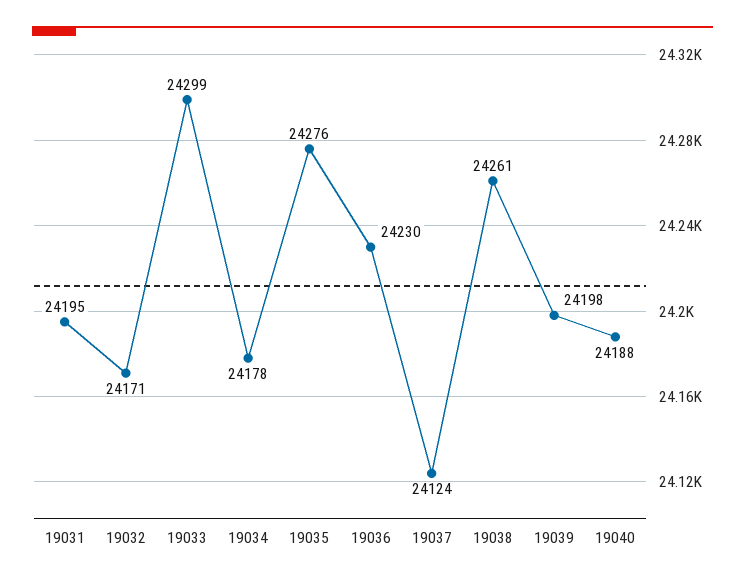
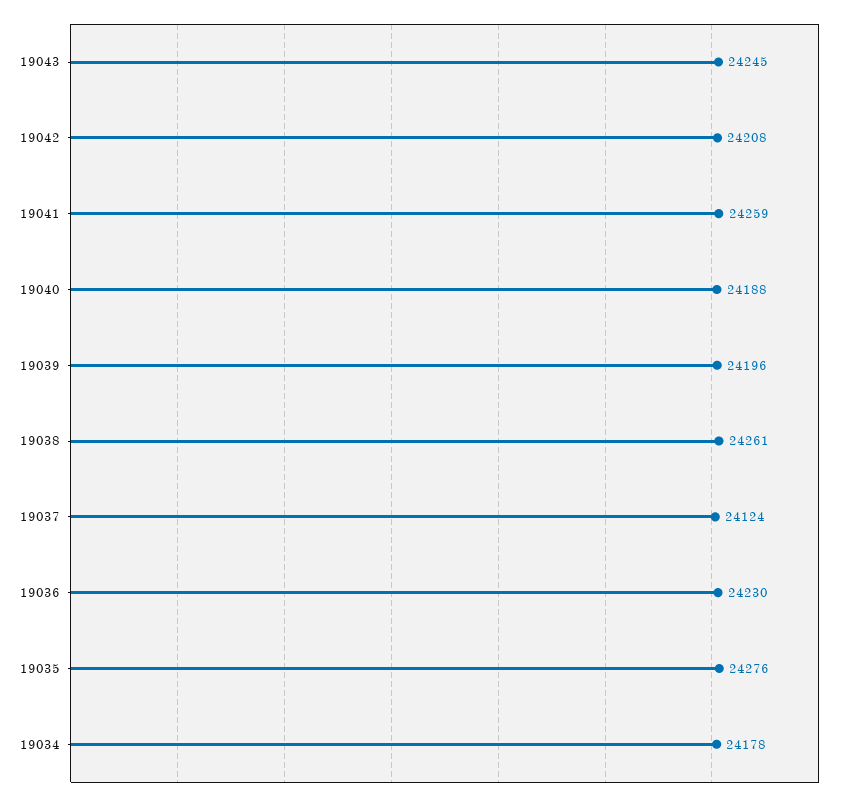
19031: 24195 -> none
19032: 24171 -> none
19033: 24299 -> none
19039: 24198 -> 24196
19043: none -> 24245
19042: none -> 24208
19041: none -> 24259

